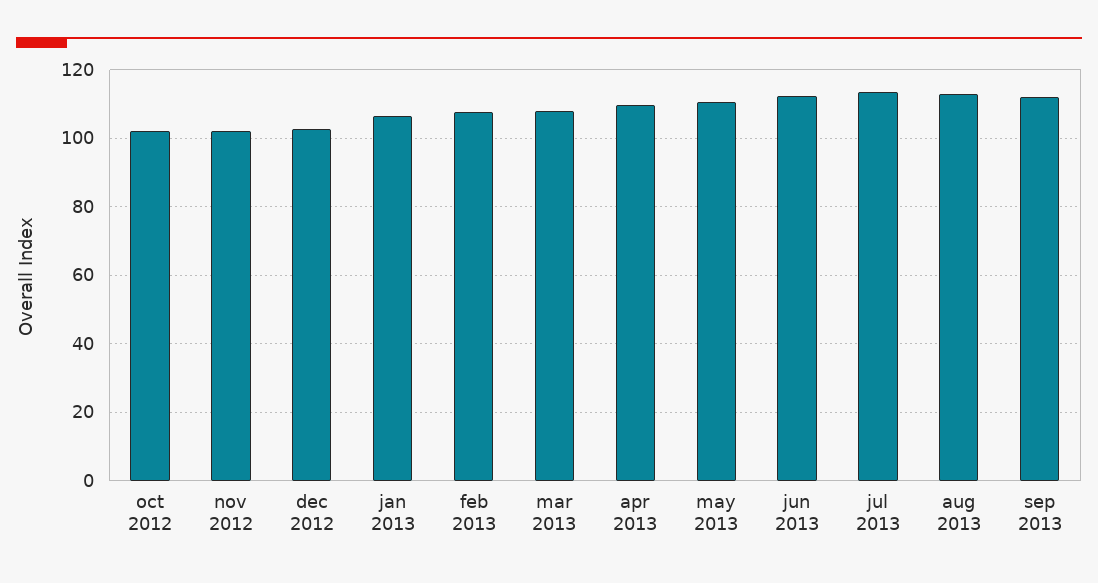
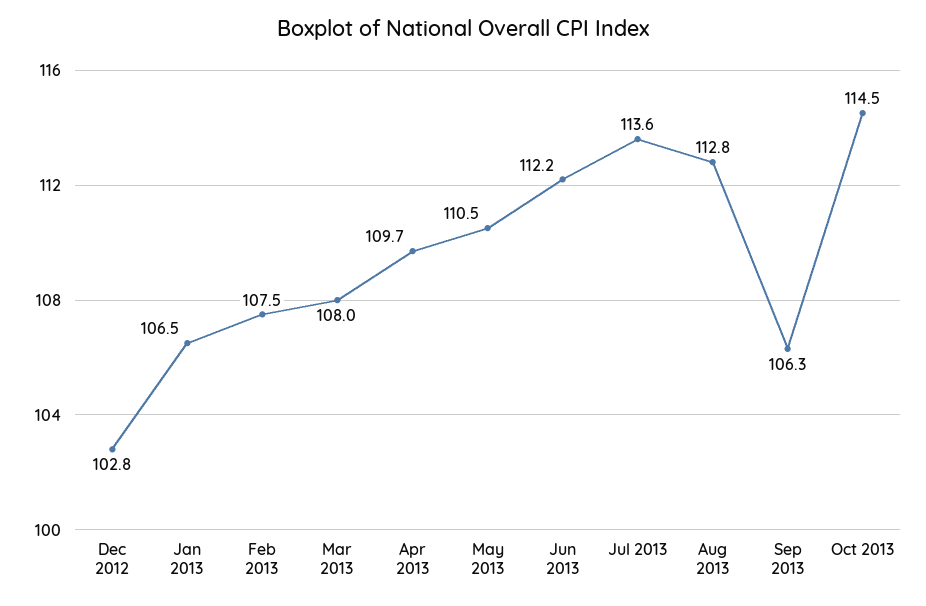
oct 2012: 102 -> none
nov 2012: 102 -> none
sep 2013: 112 -> 106.3
Oct 2013: none -> 114.5

